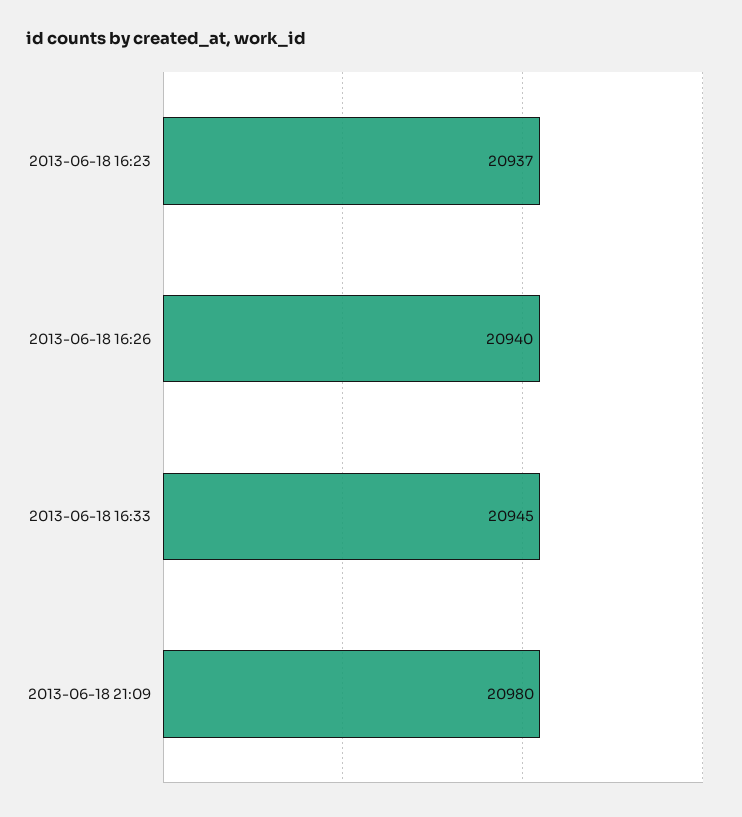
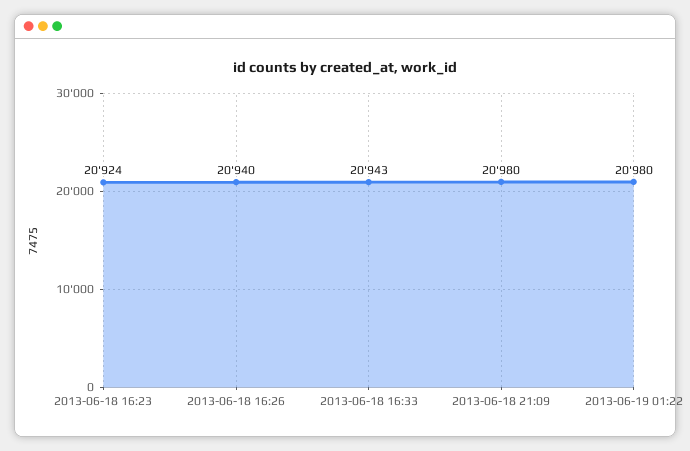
2013-06-18 16:23: 20937 -> 20924
2013-06-18 16:33: 20945 -> 20943
2013-06-19 01:22: none -> 20980

